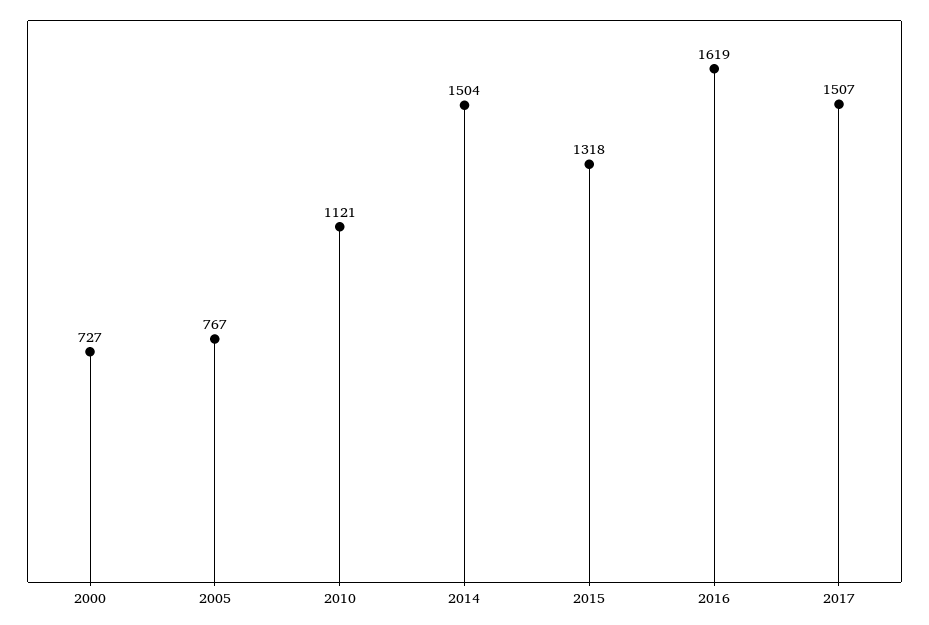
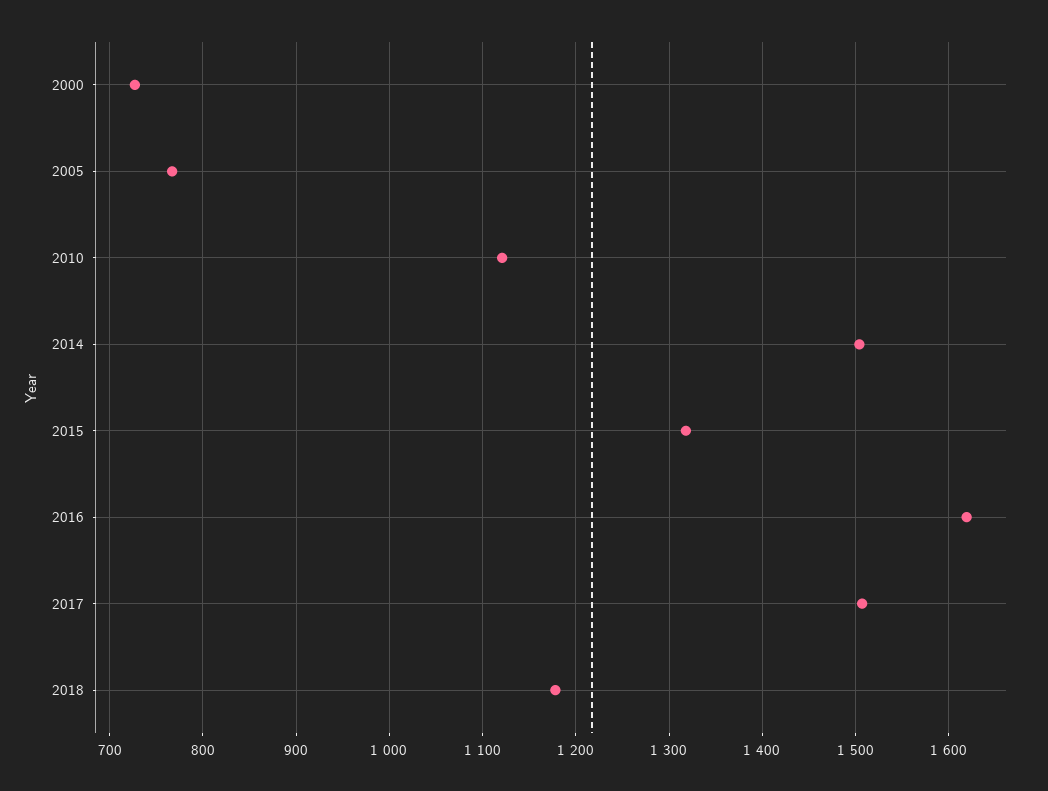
2018: none -> 1180

